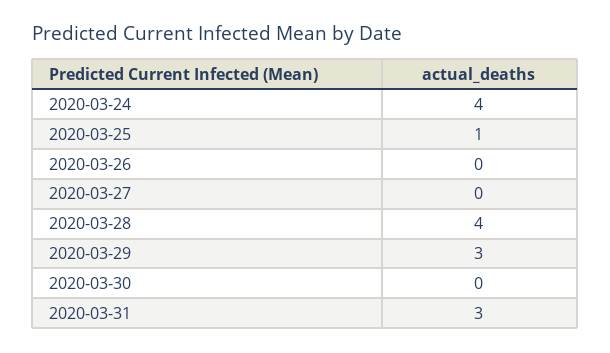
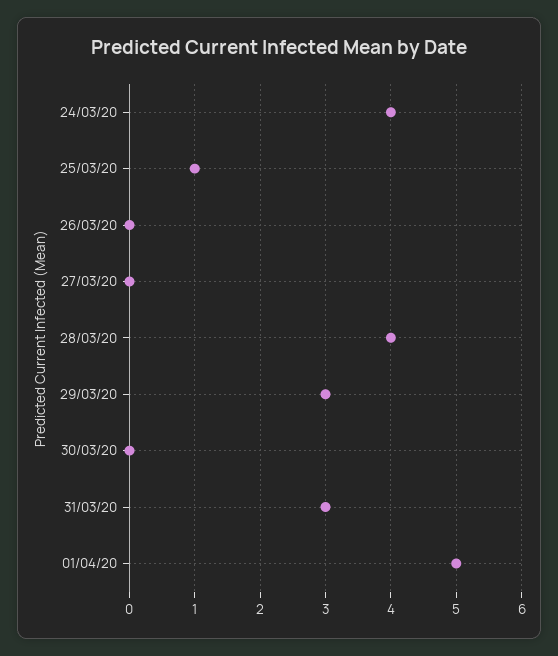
01/04/20: none -> 5

